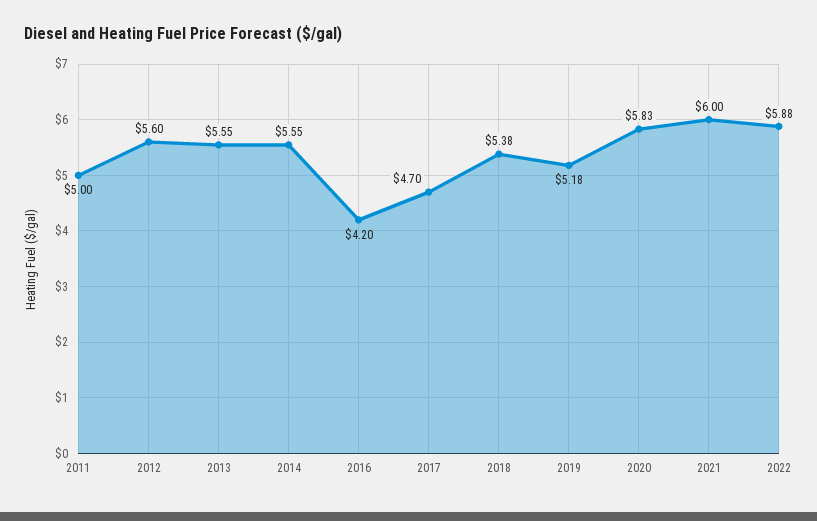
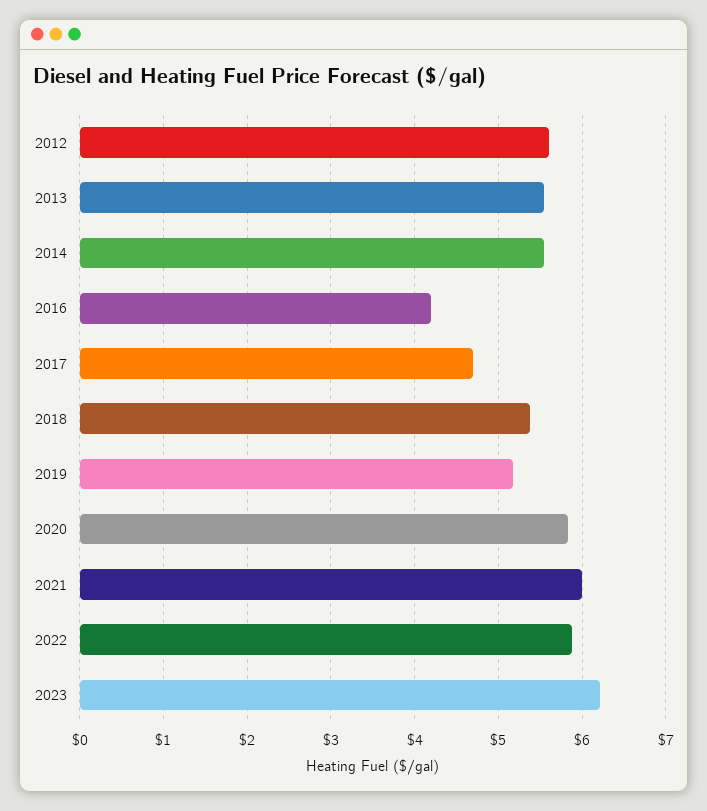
2011: 5 -> none
2023: none -> 6.2

